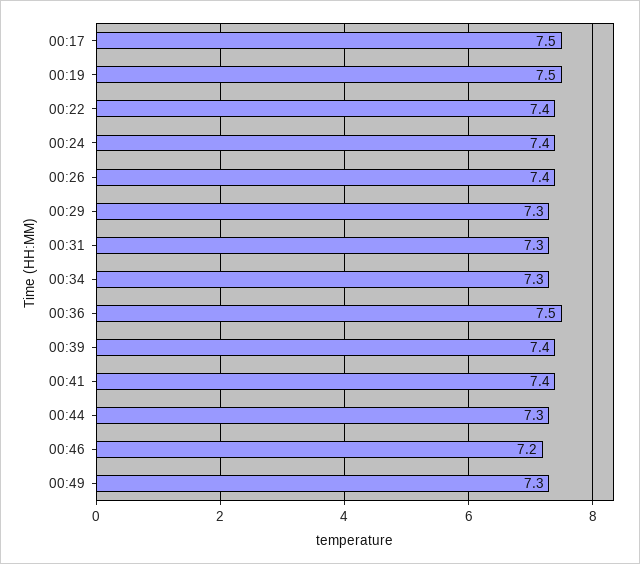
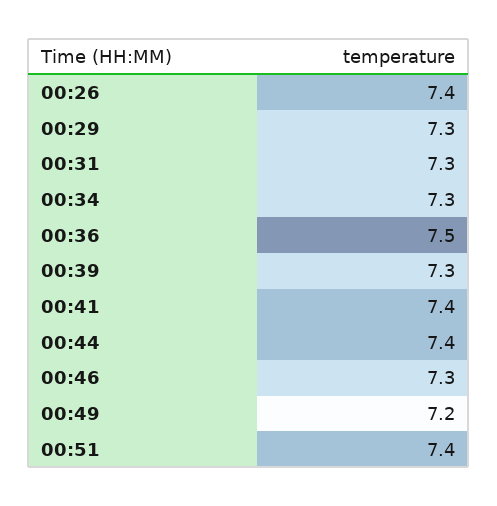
00:17: 7.5 -> none
00:19: 7.5 -> none
00:22: 7.4 -> none
00:24: 7.4 -> none
00:39: 7.4 -> 7.3
00:44: 7.3 -> 7.4
00:46: 7.2 -> 7.3
00:49: 7.3 -> 7.2
00:51: none -> 7.4

